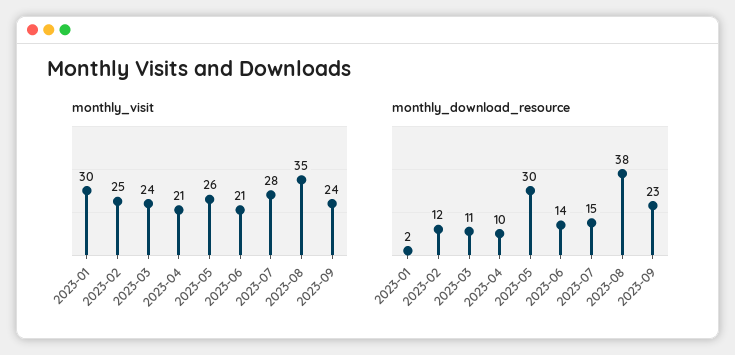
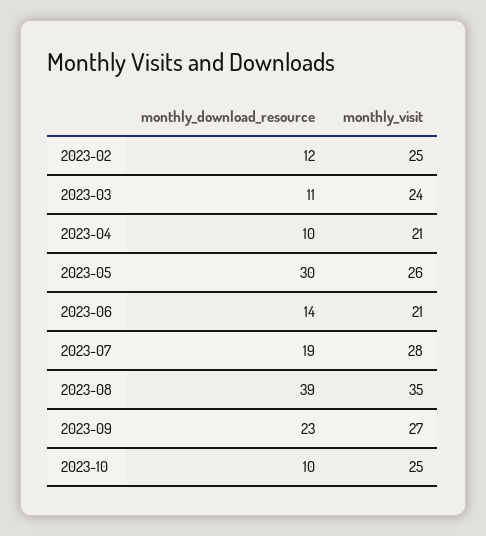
monthly_visit, 2023-01: 30 -> none
monthly_visit, 2023-09: 24 -> 27
monthly_download_resource, 2023-01: 2 -> none
monthly_download_resource, 2023-07: 15 -> 19
monthly_download_resource, 2023-08: 38 -> 39
monthly_download_resource, 2023-10: none -> 10
monthly_visit, 2023-10: none -> 25

